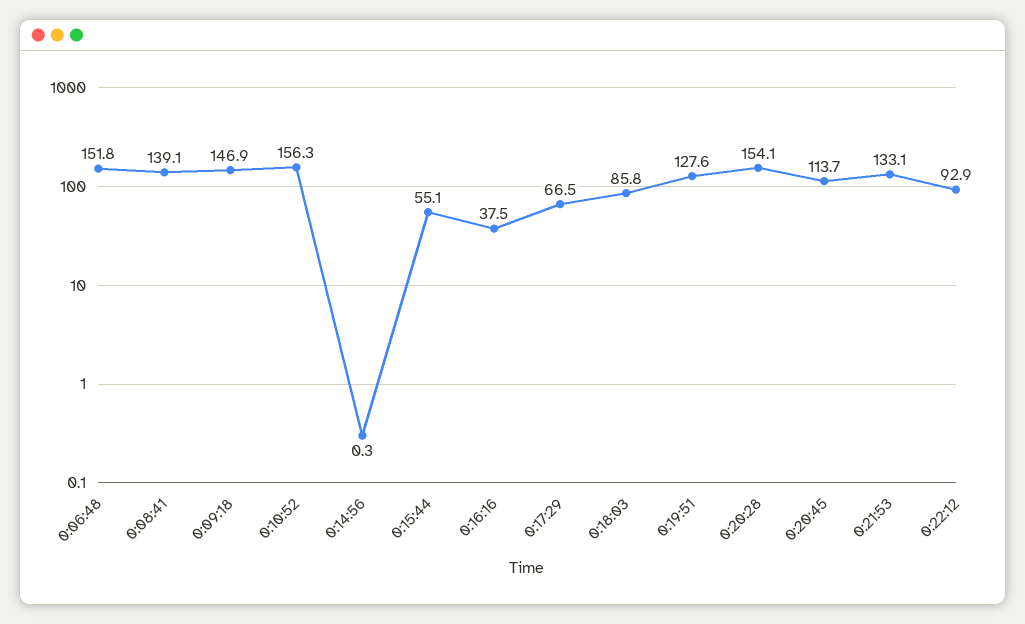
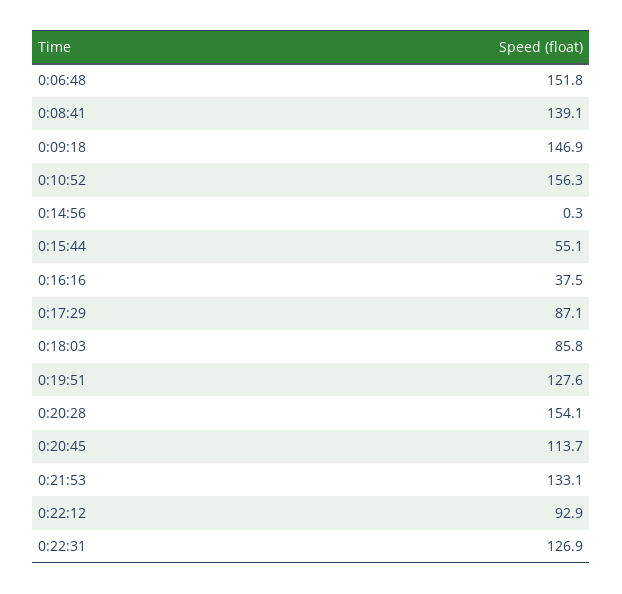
0:17:29: 66.5 -> 87.1
0:22:31: none -> 126.9

